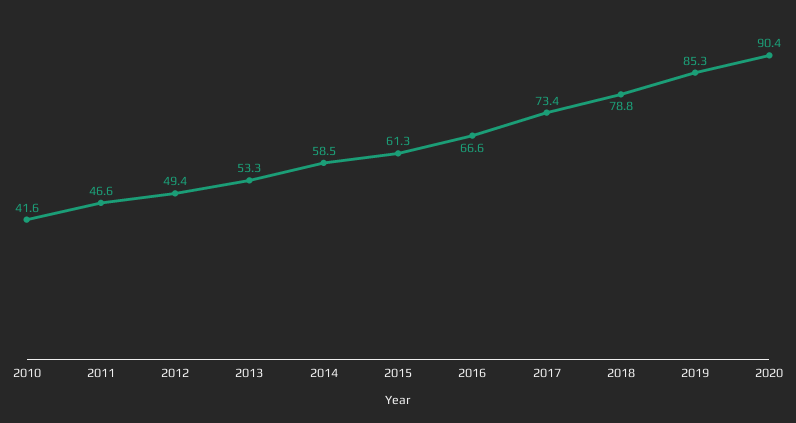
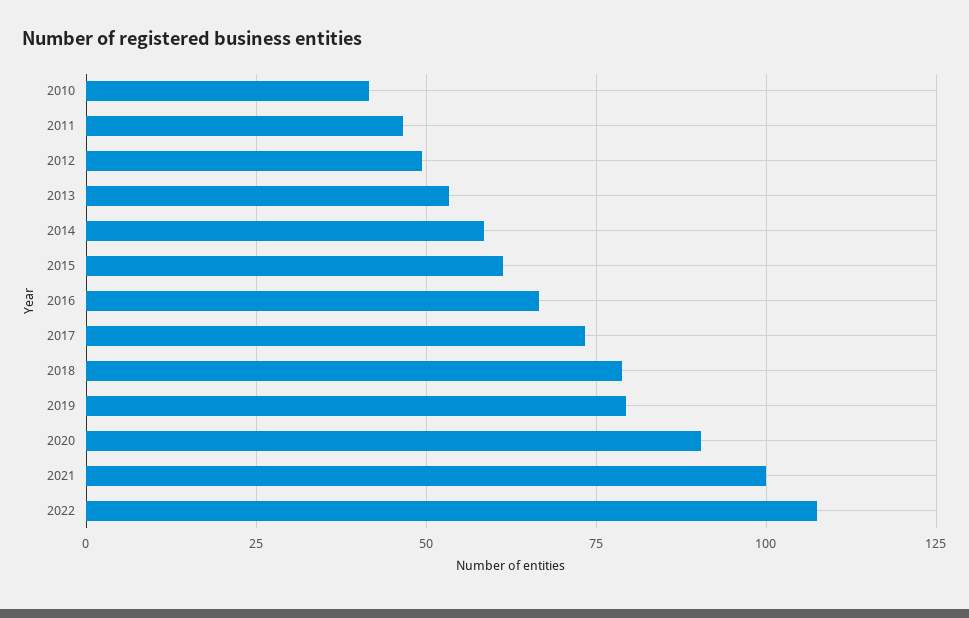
2019: 85.3 -> 80
2021: none -> 100
2022: none -> 107.5

